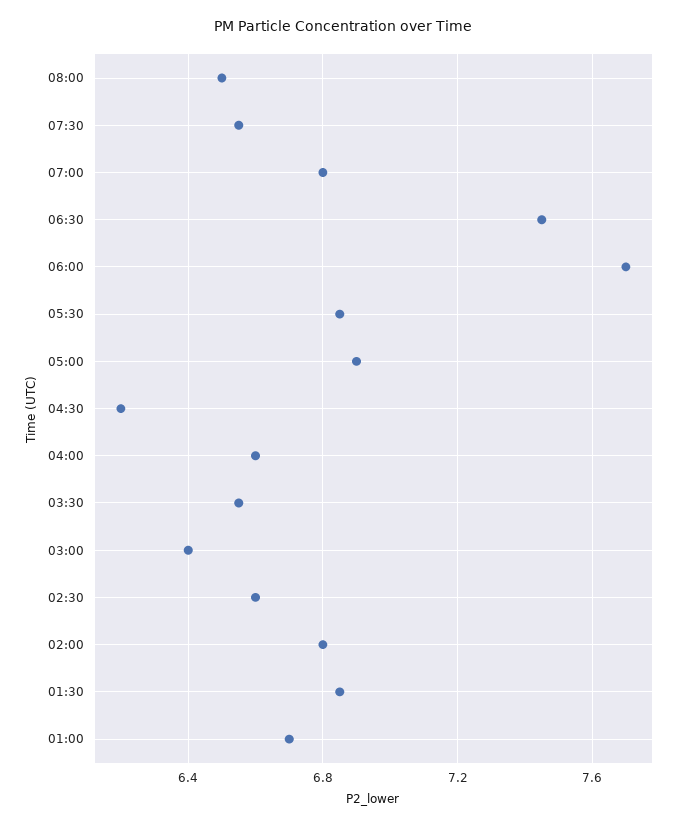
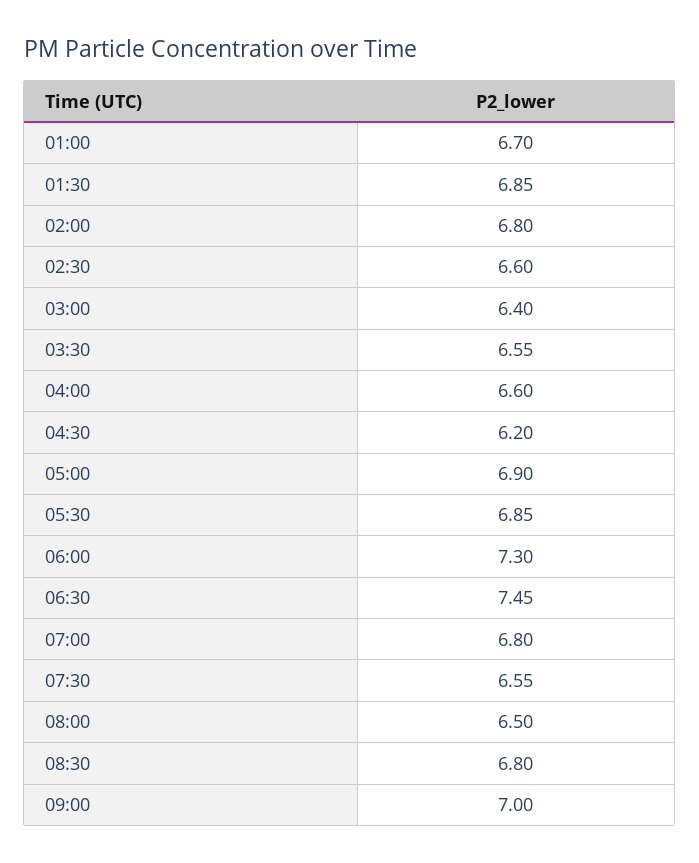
06:00: 7.7 -> 7.3
08:30: none -> 6.8
09:00: none -> 7

